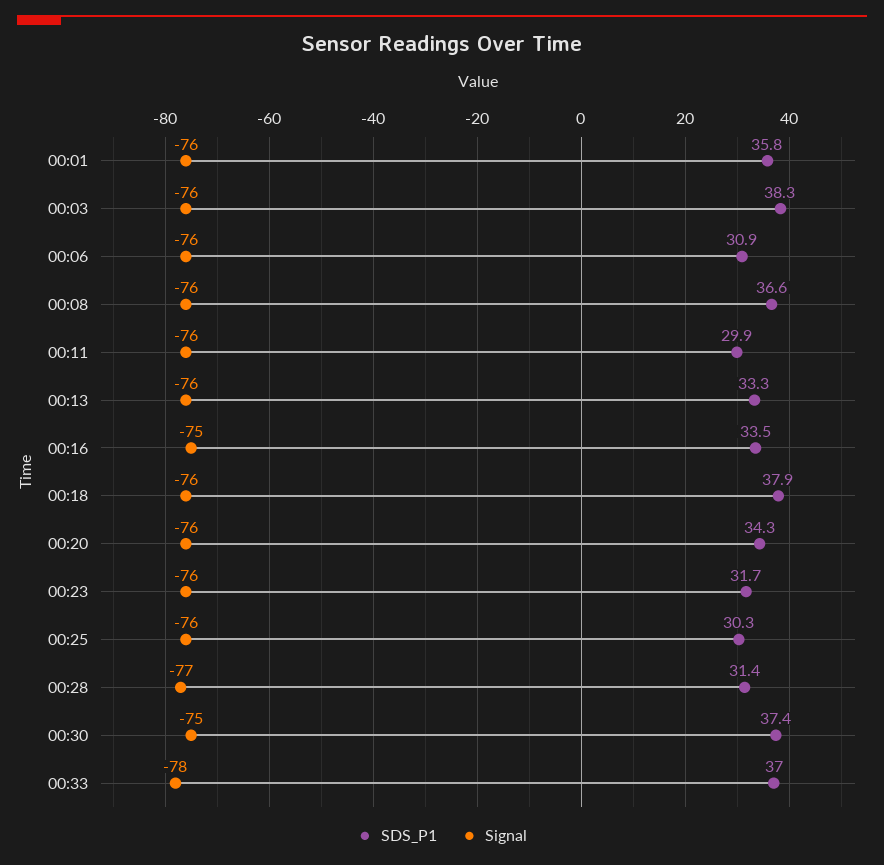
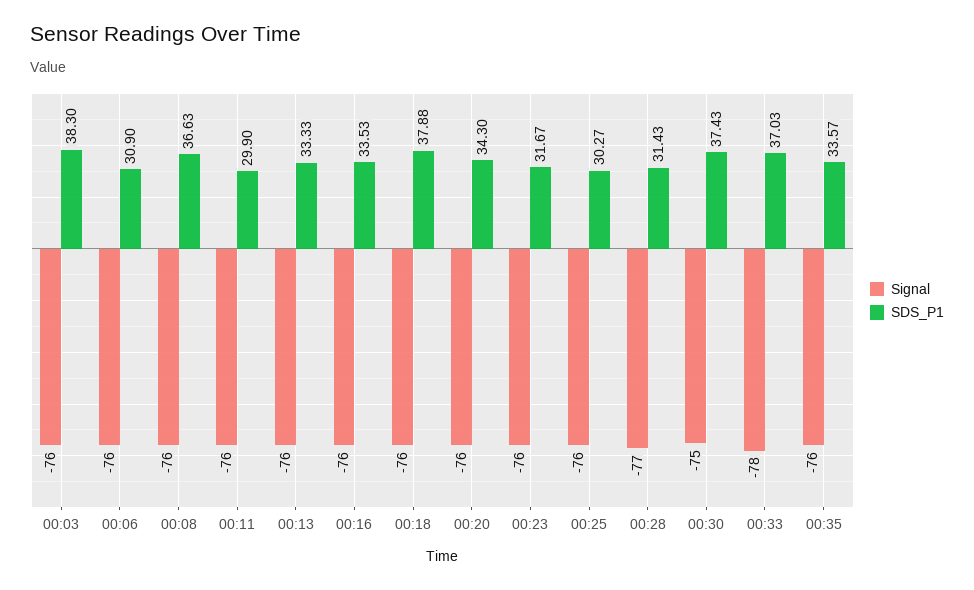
SDS_P1, 00:01: 35.8 -> none
Signal, 00:01: -76 -> none
Signal, 00:16: -75 -> -76
Signal, 00:35: none -> -76
SDS_P1, 00:35: none -> 33.57

